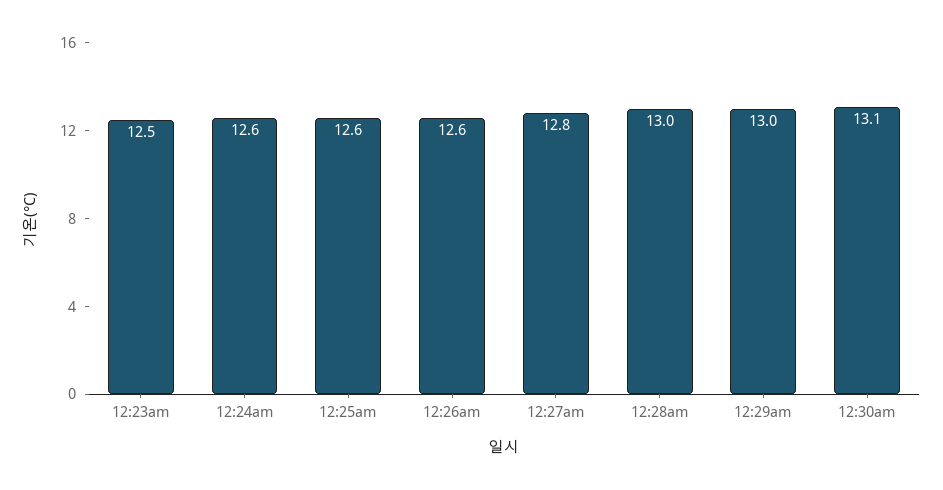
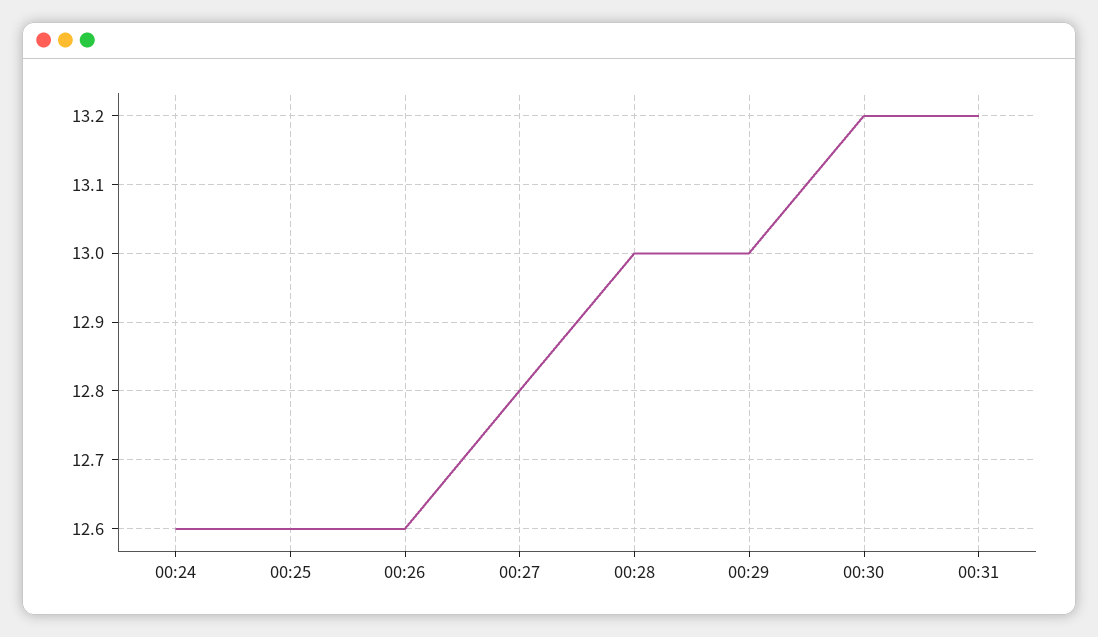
12:23am: 12.5 -> none
12:30am: 13.1 -> 13.2
00:31: none -> 13.2

